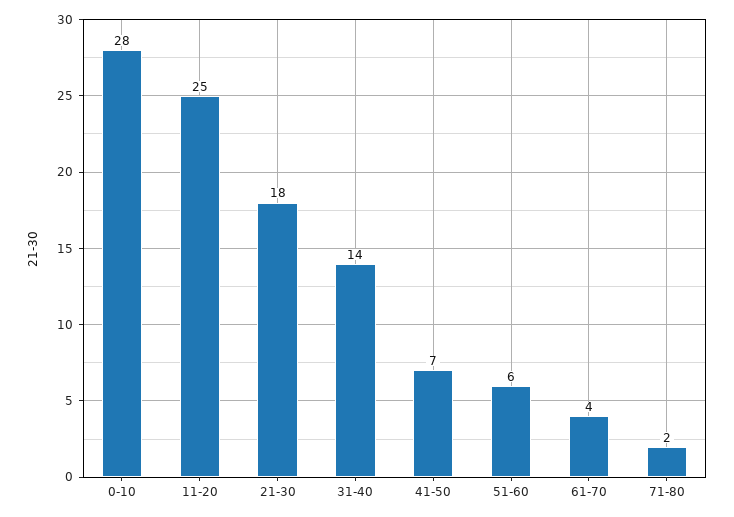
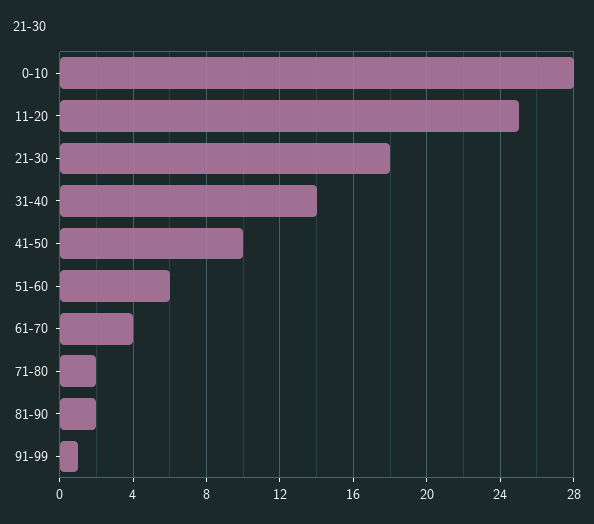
41-50: 7 -> 10
81-90: none -> 2
91-99: none -> 1

